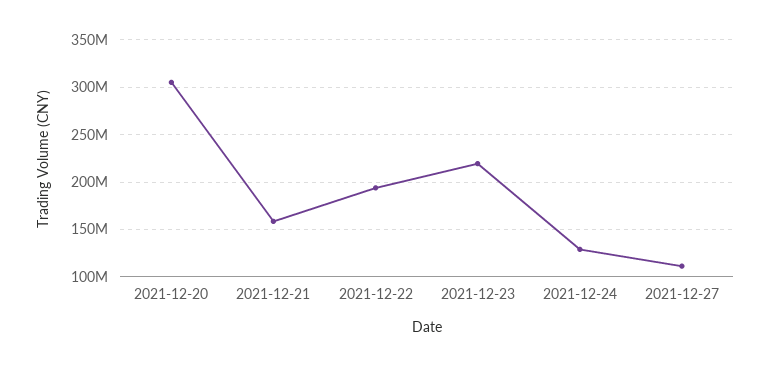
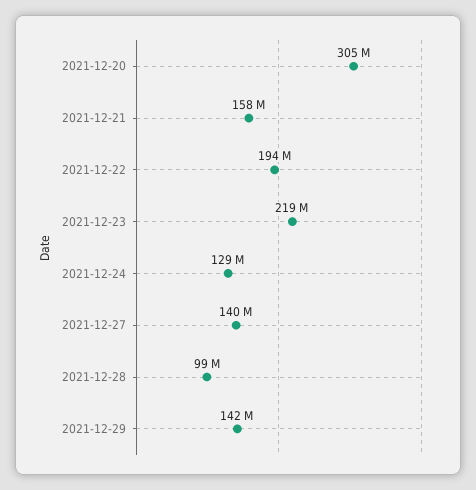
2021-12-27: 110000000 -> 140000000
2021-12-28: none -> 99000000
2021-12-29: none -> 142000000

